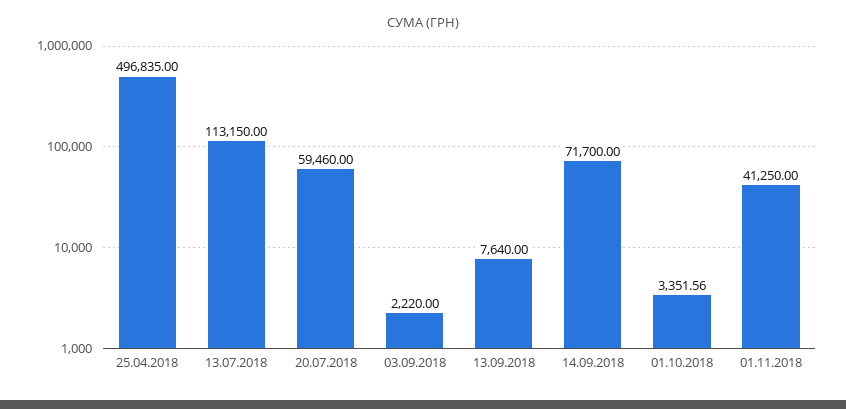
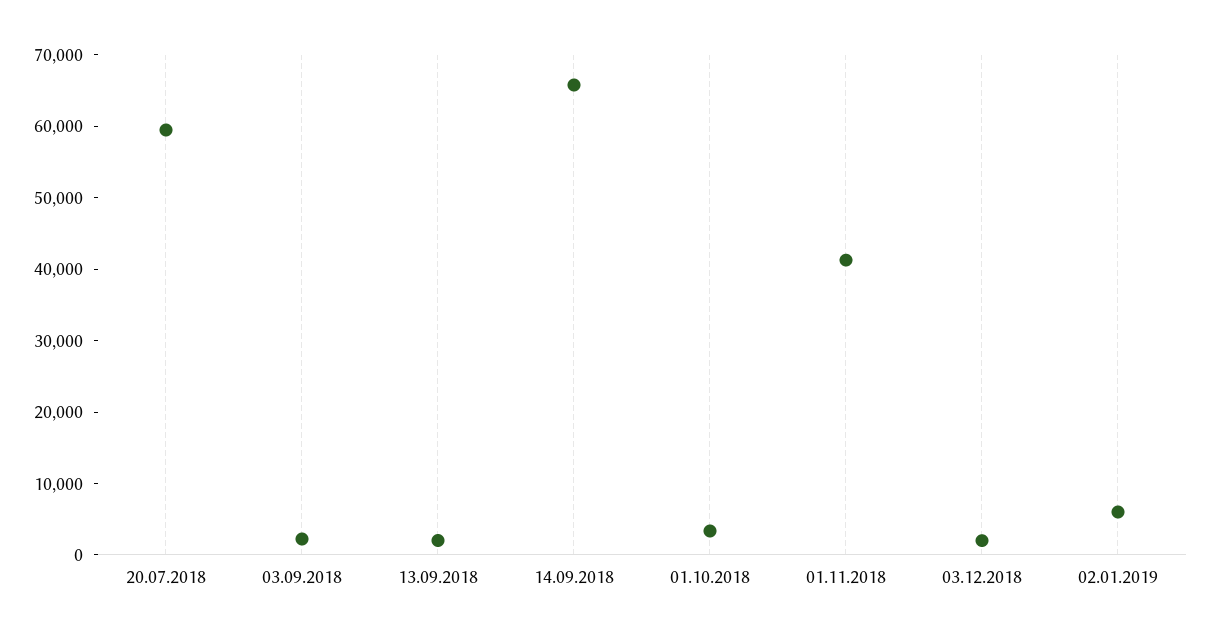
25.04.2018: 496835 -> none
13.07.2018: 113150 -> none
13.09.2018: 7640 -> 2000
14.09.2018: 71700 -> 66000
03.12.2018: none -> 2000
02.01.2019: none -> 6000

